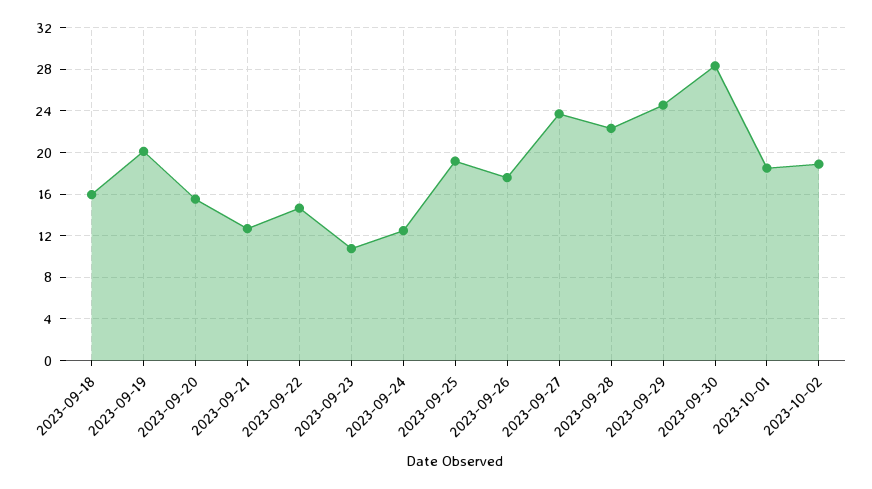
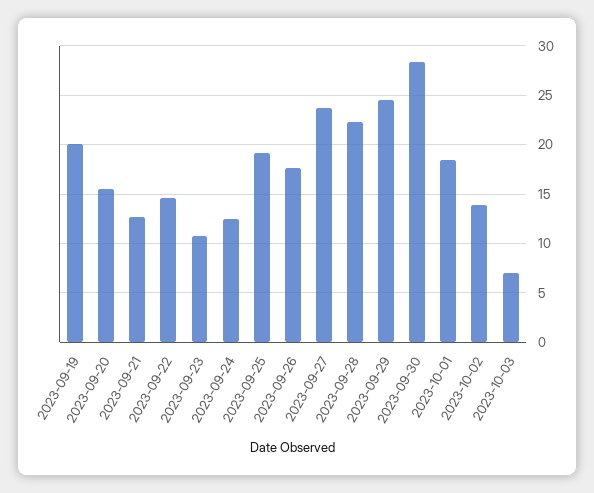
2023-09-18: 16 -> none
2023-10-02: 19 -> 14
2023-10-03: none -> 7

